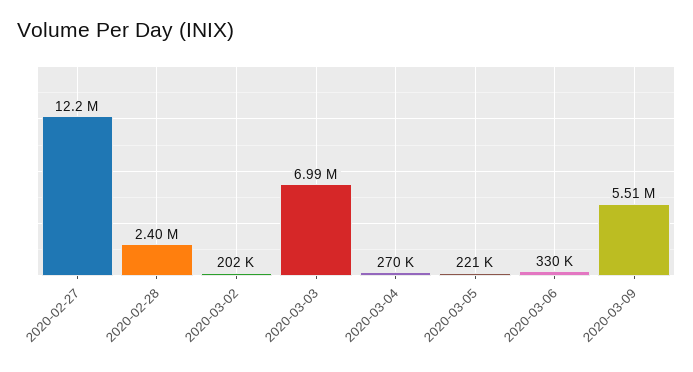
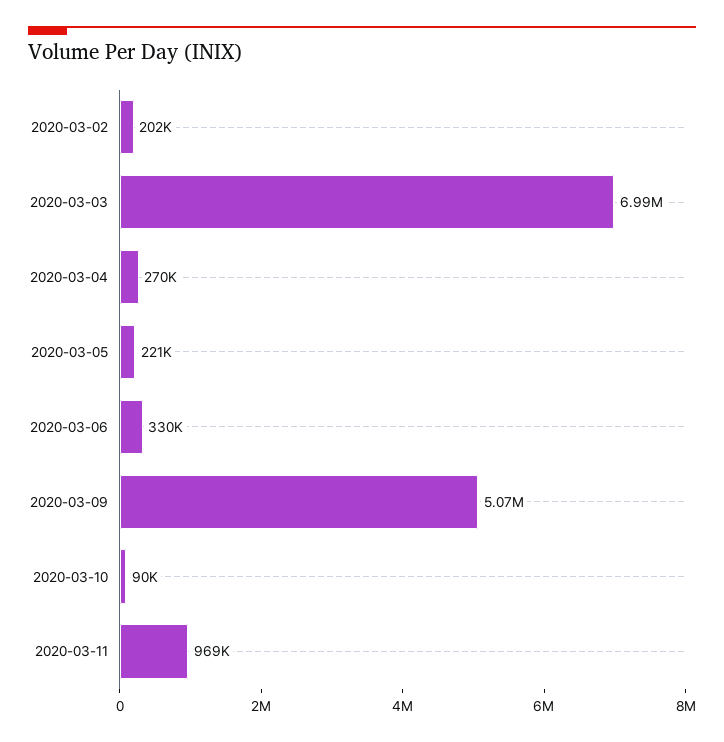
2020-02-27: 12200000 -> none
2020-02-28: 2400000 -> none
2020-03-09: 5510000 -> 5070000
2020-03-10: none -> 90000
2020-03-11: none -> 969000

